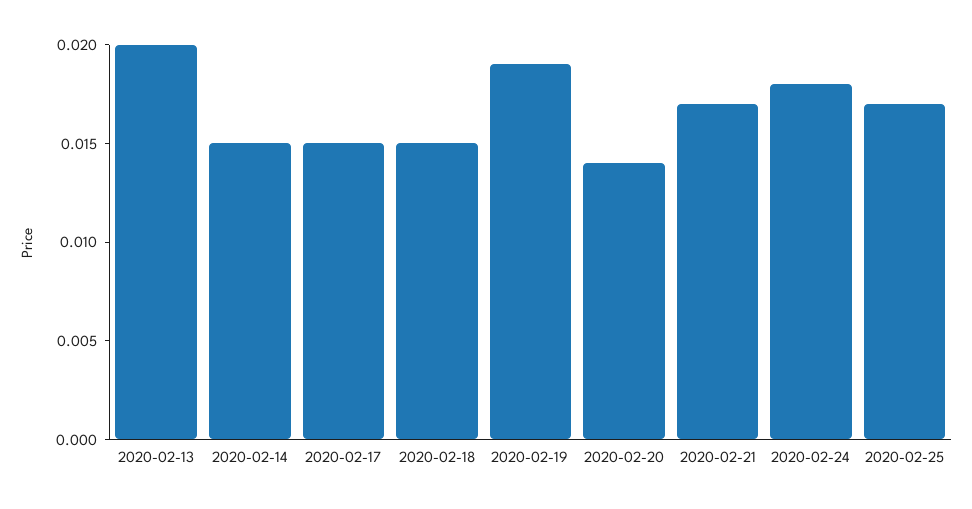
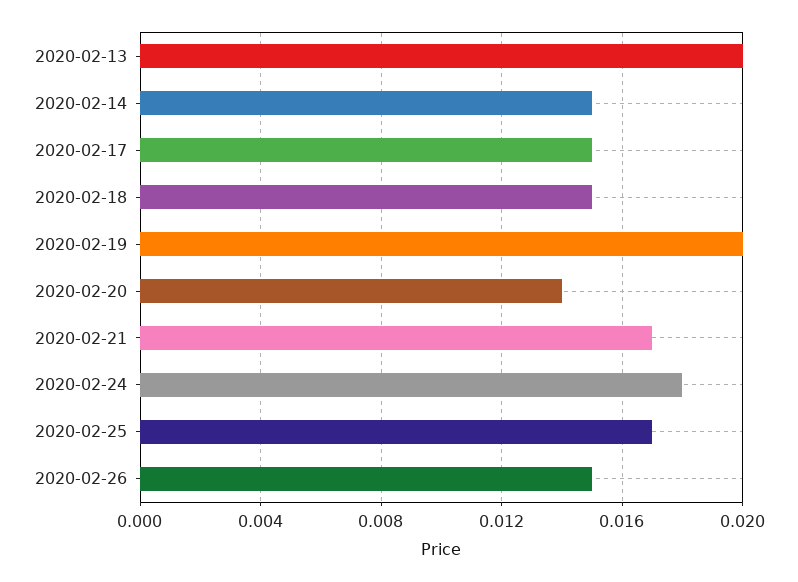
2020-02-19: 0.019 -> 0.02
2020-02-26: none -> 0.015

